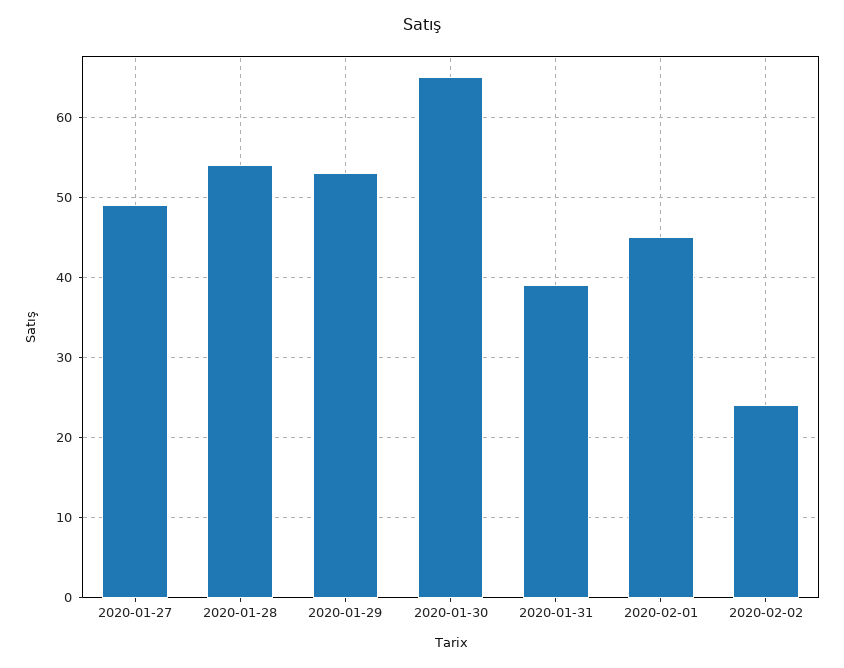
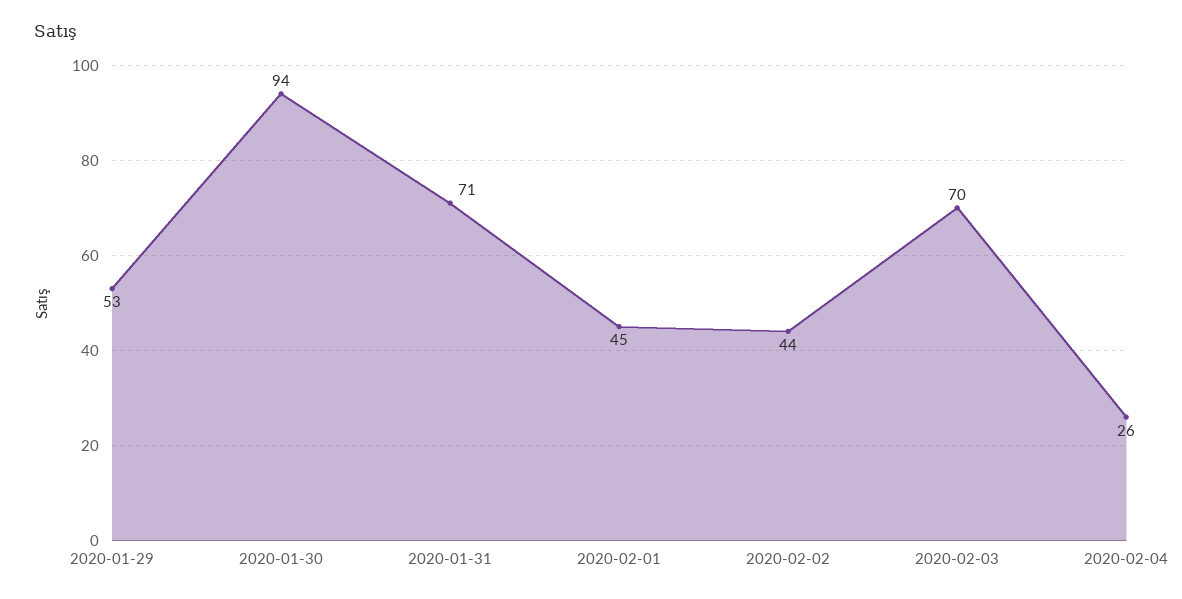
2020-01-27: 49 -> none
2020-01-28: 54 -> none
2020-01-30: 65 -> 94
2020-01-31: 39 -> 71
2020-02-02: 24 -> 44
2020-02-03: none -> 70
2020-02-04: none -> 26

